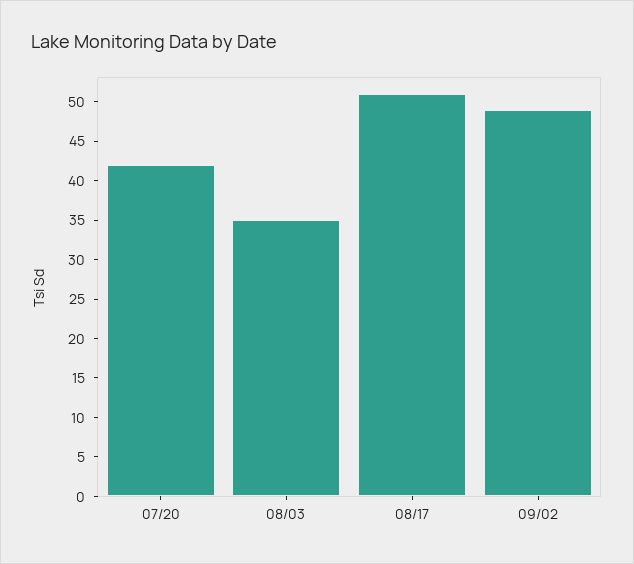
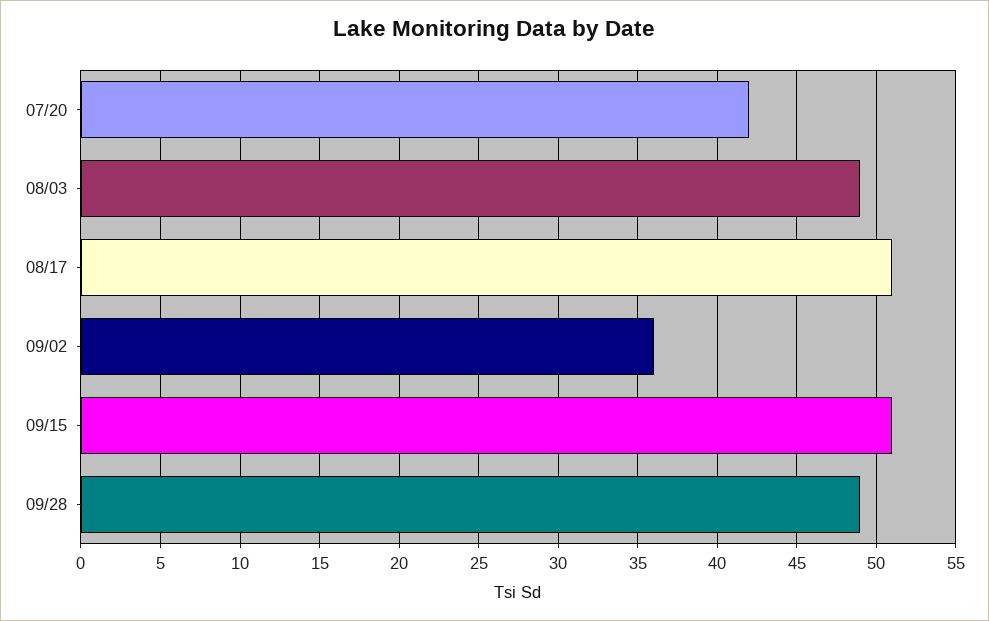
08/03: 35 -> 49
09/02: 50 -> 36
09/15: none -> 51
09/28: none -> 49

